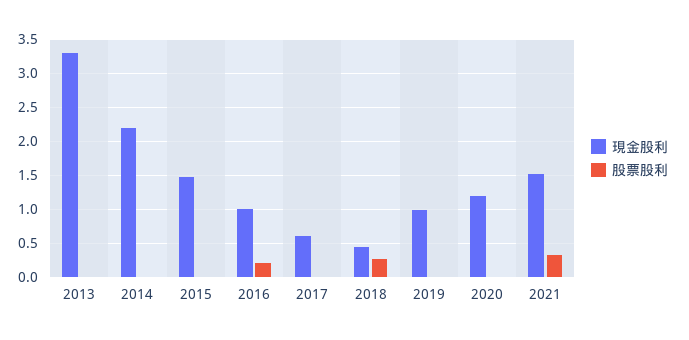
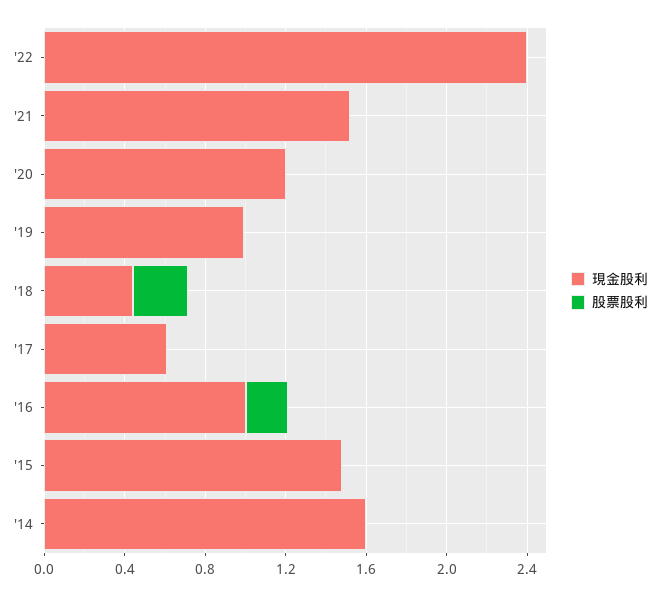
現金股利, 2013: 3.3 -> none
股票股利, 2013: 0 -> none
現金股利, 2014: 2.2 -> 1.6
股票股利, 2021: 0.3 -> 0
現金股利, '22: none -> 2.4
股票股利, '22: none -> 0

